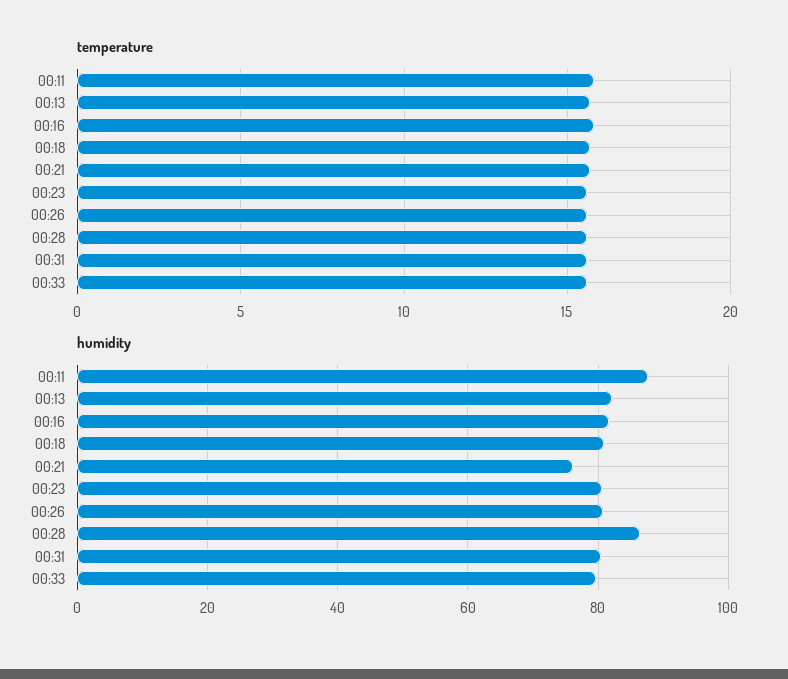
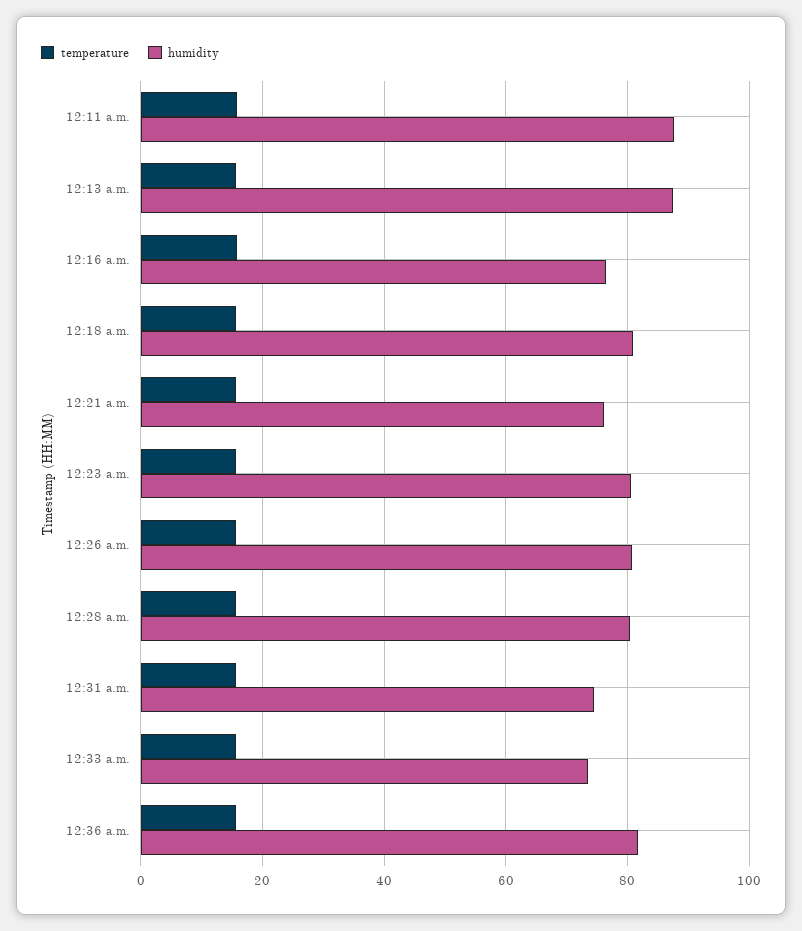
humidity, 00:13: 82 -> 88
humidity, 00:16: 82 -> 76
humidity, 00:28: 86 -> 80
humidity, 00:31: 80 -> 74
humidity, 00:33: 80 -> 74
temperature, 12:36 a.m.: none -> 16
humidity, 12:36 a.m.: none -> 82

